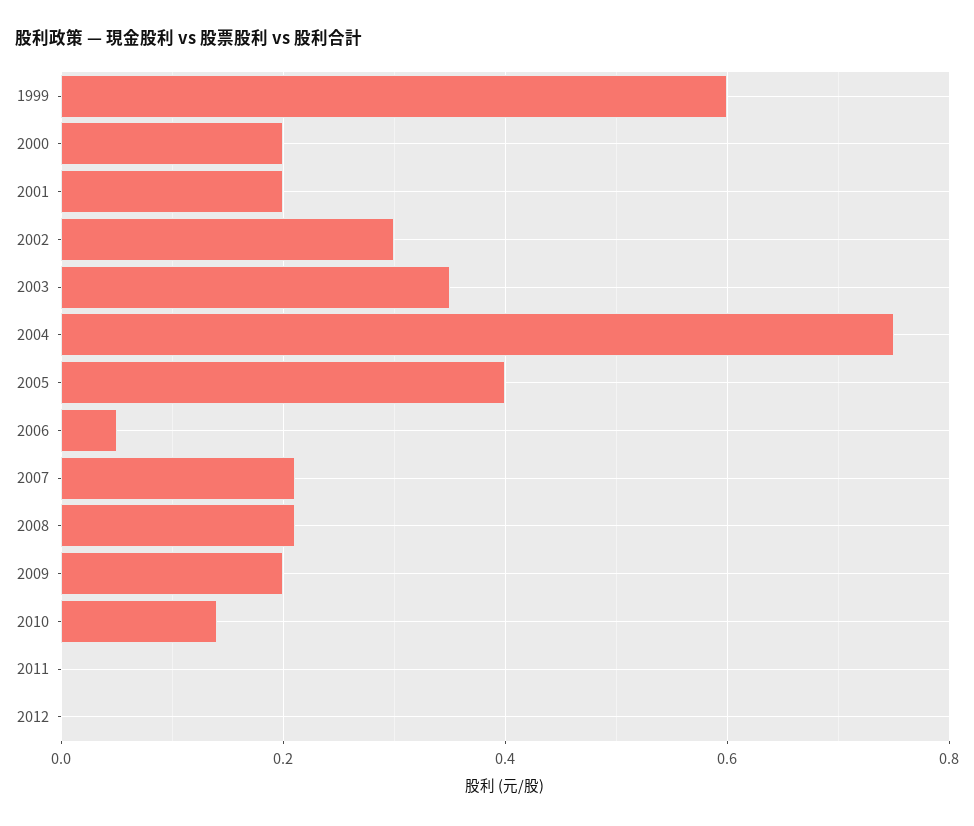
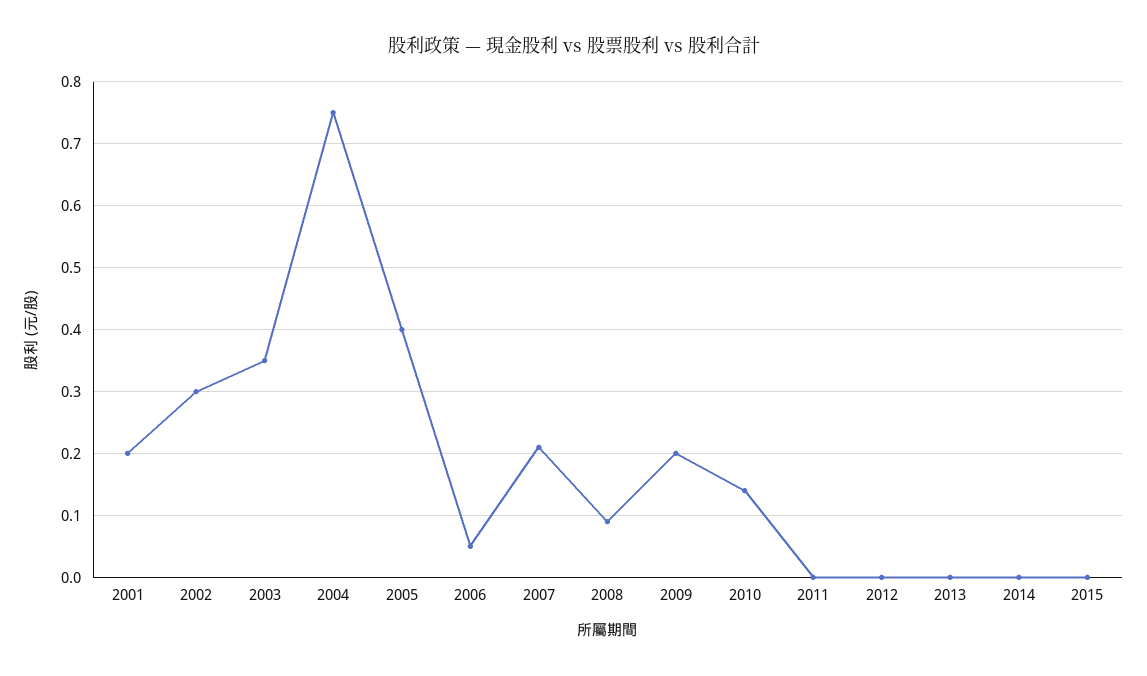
1999: 0.6 -> none
2000: 0.2 -> none
2008: 0.2 -> 0.09
2013: none -> 0
2014: none -> 0
2015: none -> 0

